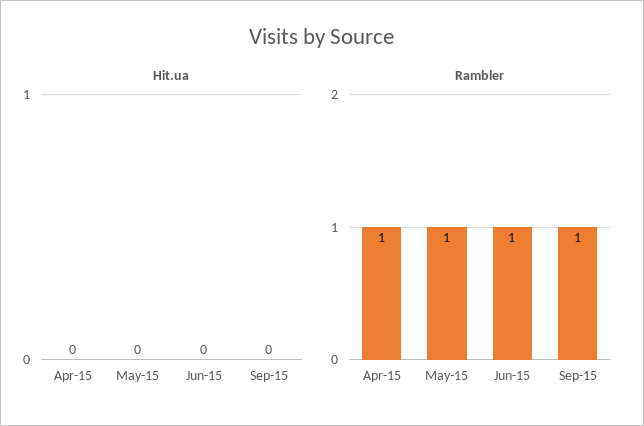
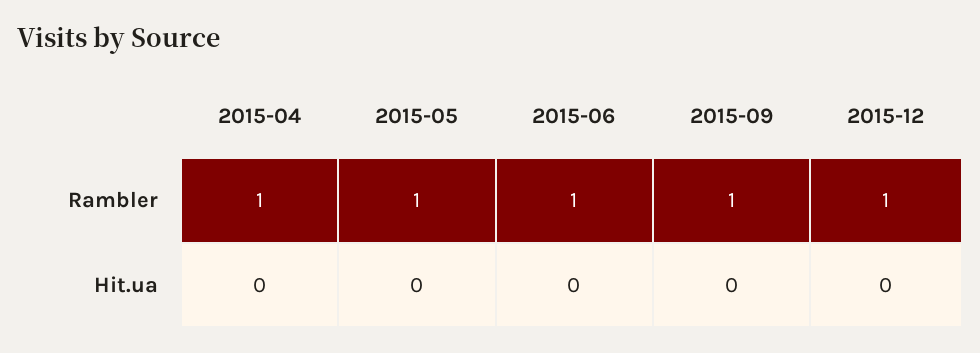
Rambler, 2015-12: none -> 1
Hit.ua, 2015-12: none -> 0

